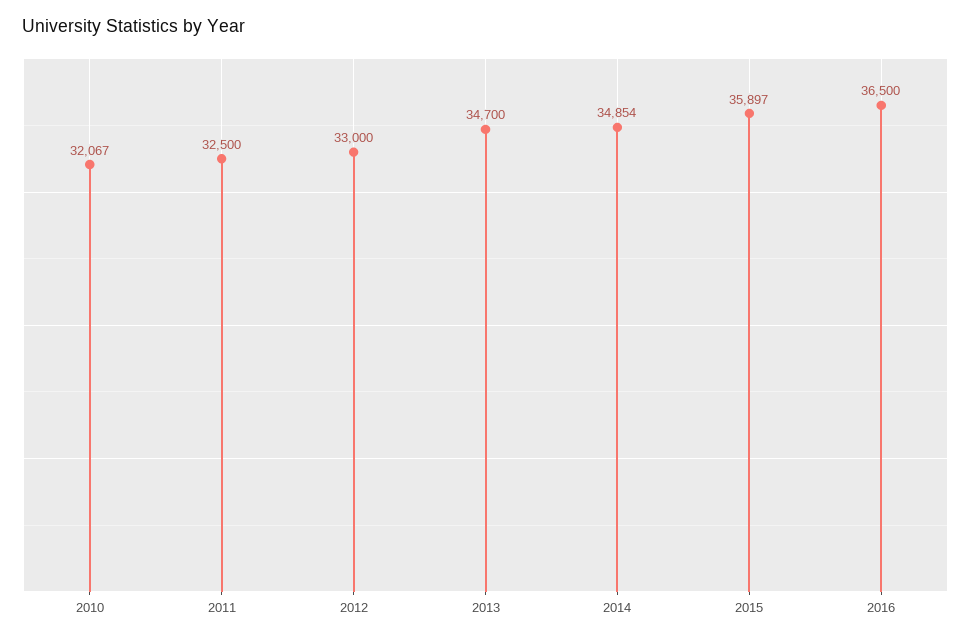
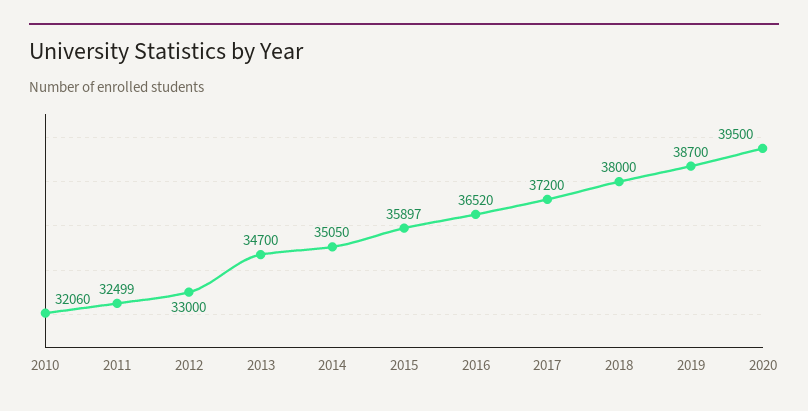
2010: 32067 -> 32060
2011: 32500 -> 32499
2014: 34854 -> 35050
2016: 36500 -> 36520
2017: none -> 37200
2018: none -> 38000
2019: none -> 38700
2020: none -> 39500

